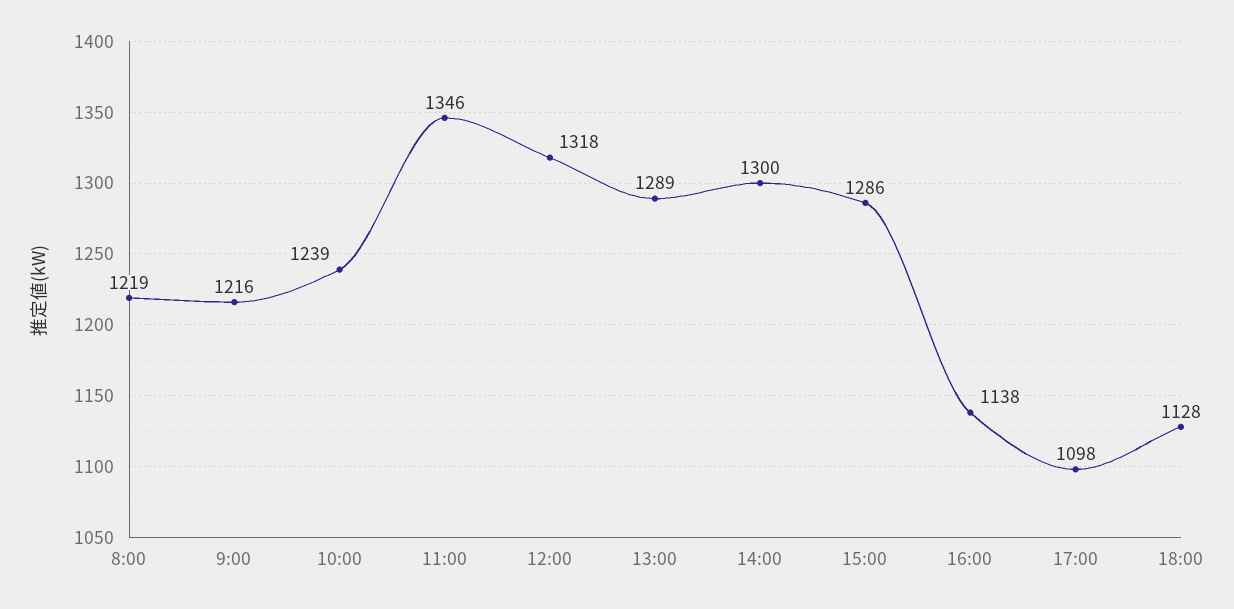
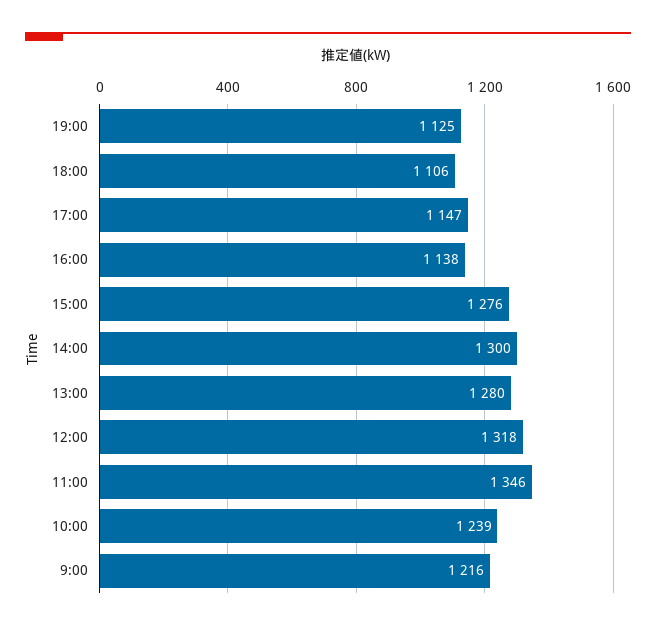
8:00: 1219 -> none
13:00: 1289 -> 1280
15:00: 1286 -> 1276
17:00: 1098 -> 1147
18:00: 1128 -> 1106
19:00: none -> 1125

